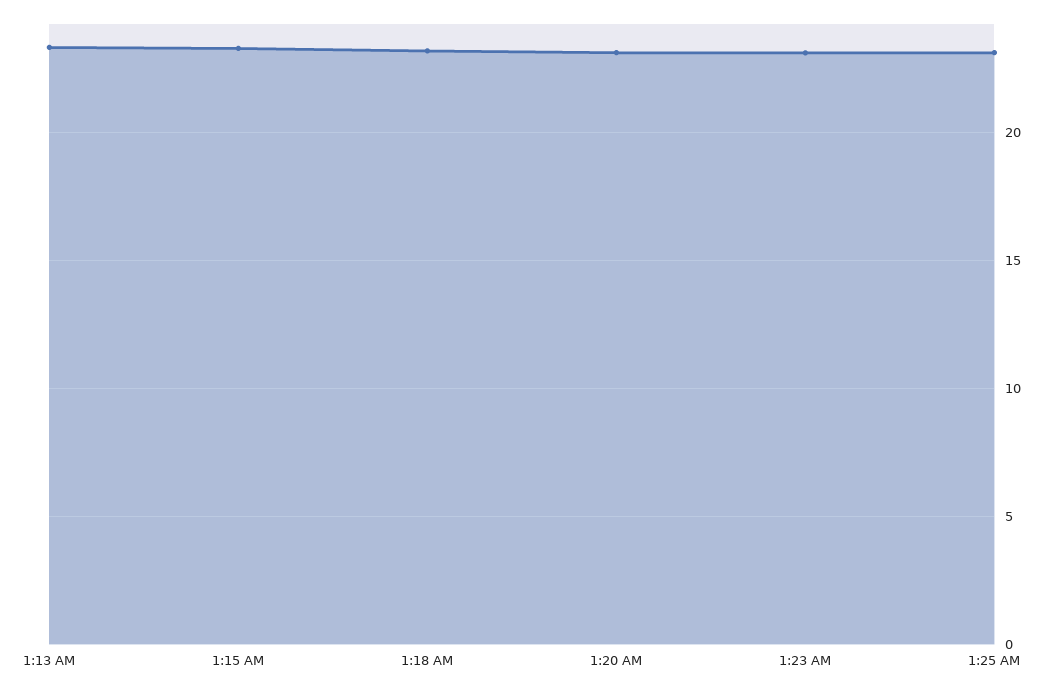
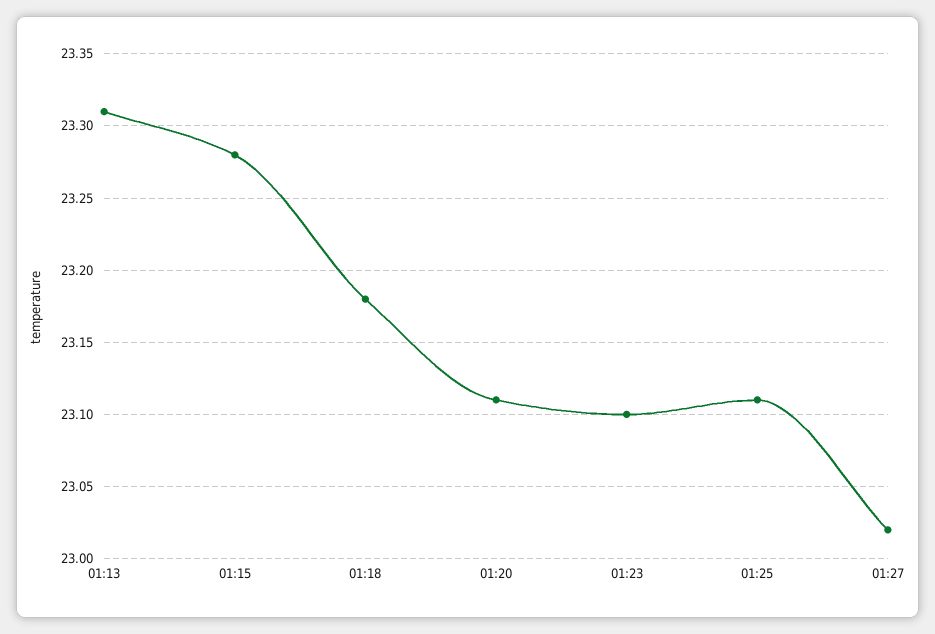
01:27: none -> 23.02

